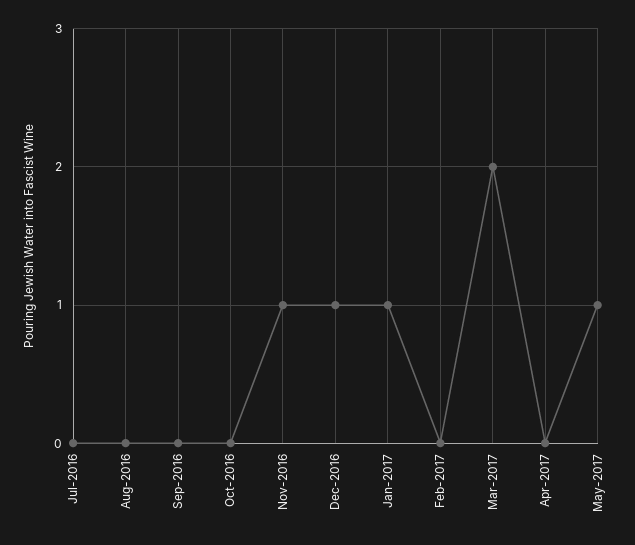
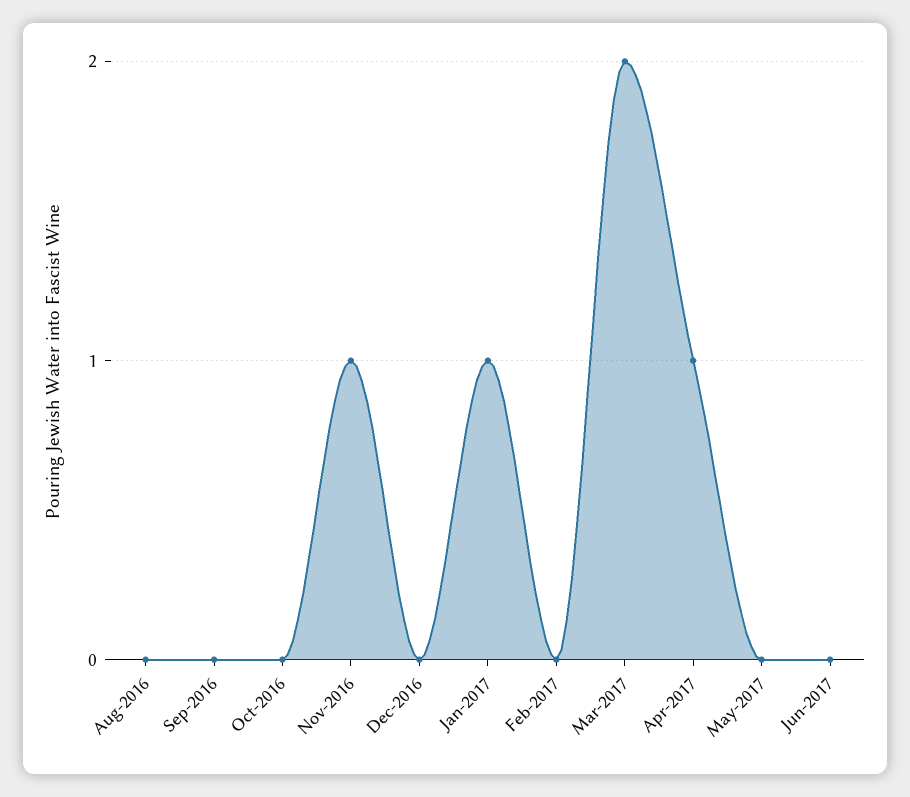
Jul-2016: 0 -> none
Dec-2016: 1 -> 0
Apr-2017: 0 -> 1
May-2017: 1 -> 0
Jun-2017: none -> 0

